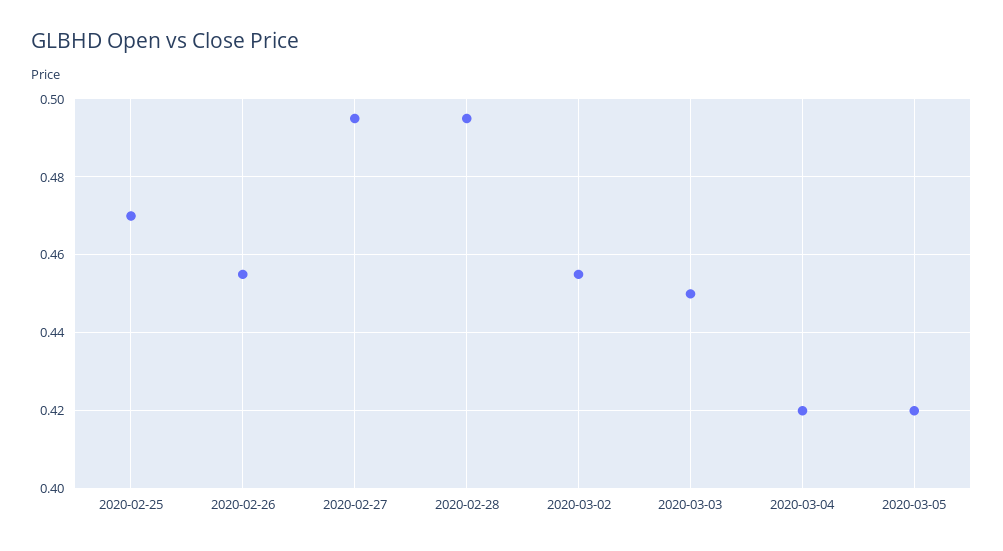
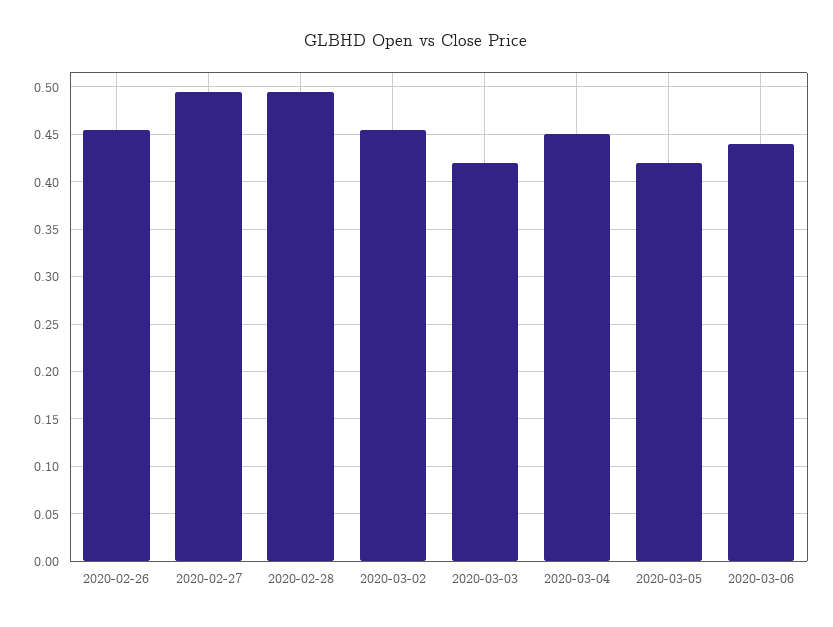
2020-02-25: 0.47 -> none
2020-03-03: 0.45 -> 0.42
2020-03-04: 0.42 -> 0.45
2020-03-06: none -> 0.44

